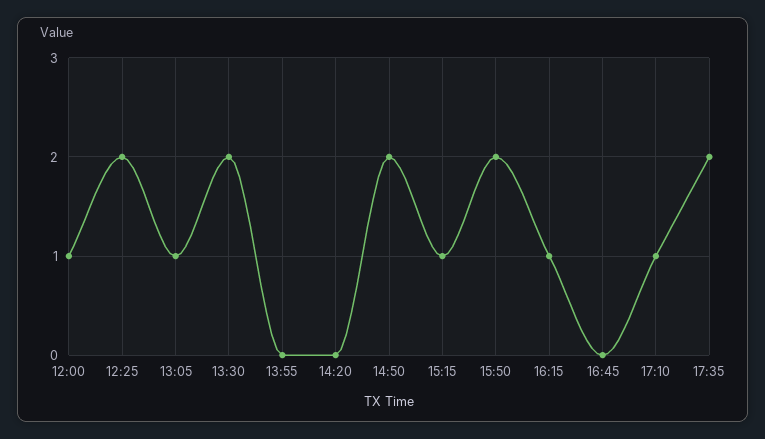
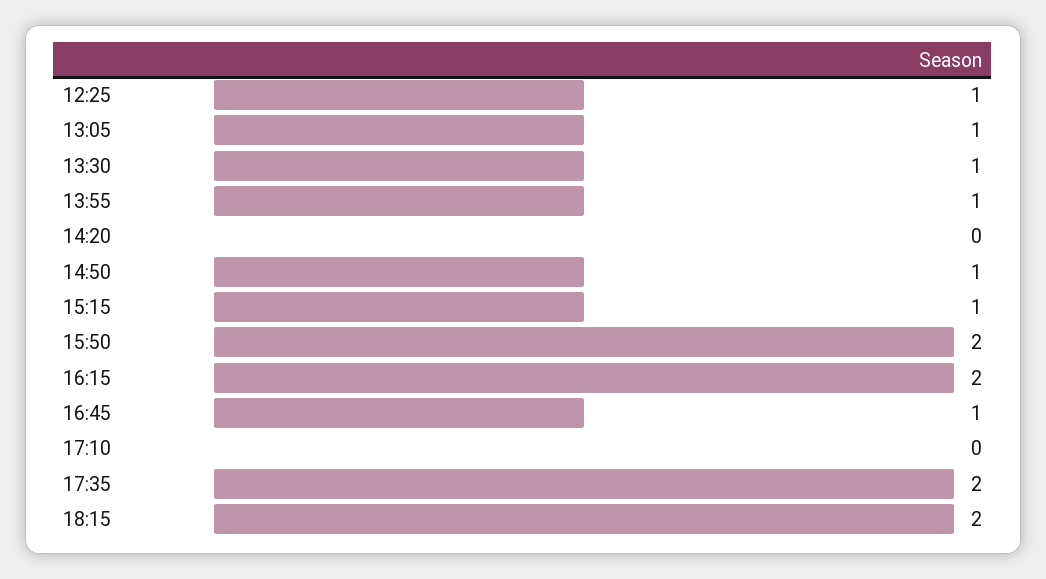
12:00: 1 -> none
12:25: 2 -> 1
13:30: 2 -> 1
13:55: 0 -> 1
14:50: 2 -> 1
16:15: 1 -> 2
16:45: 0 -> 1
17:10: 1 -> 0
18:15: none -> 2

